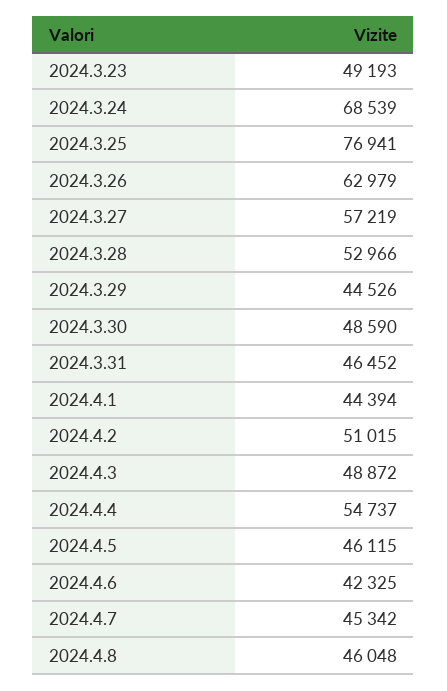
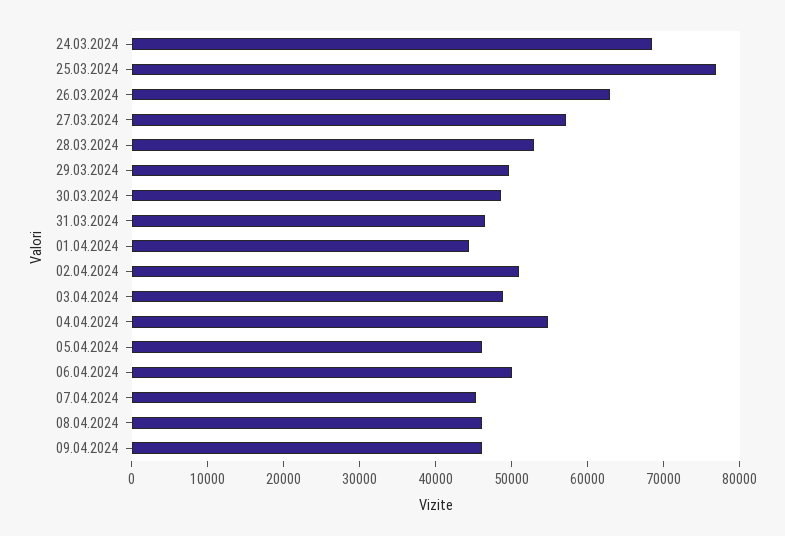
2024.3.23: 49193 -> none
2024.3.29: 44526 -> 50000
2024.4.6: 42325 -> 50000
09.04.2024: none -> 46000

